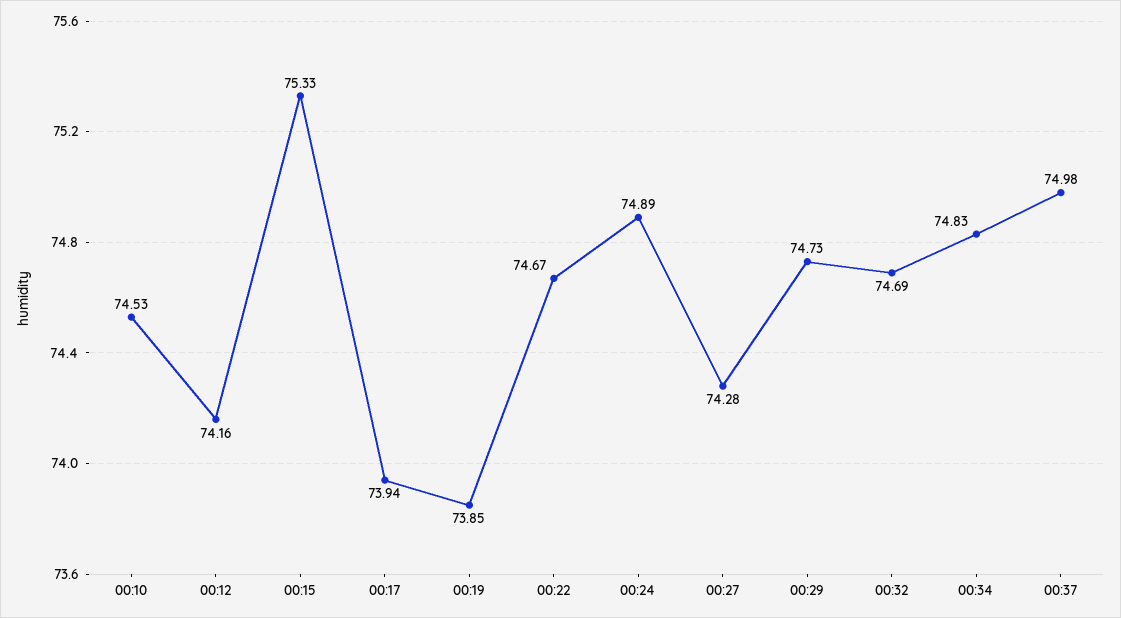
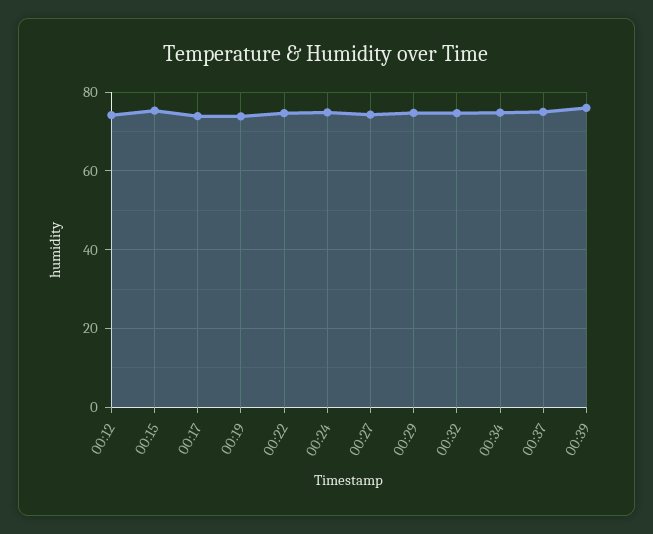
00:10: 74.53 -> none
00:39: none -> 76

